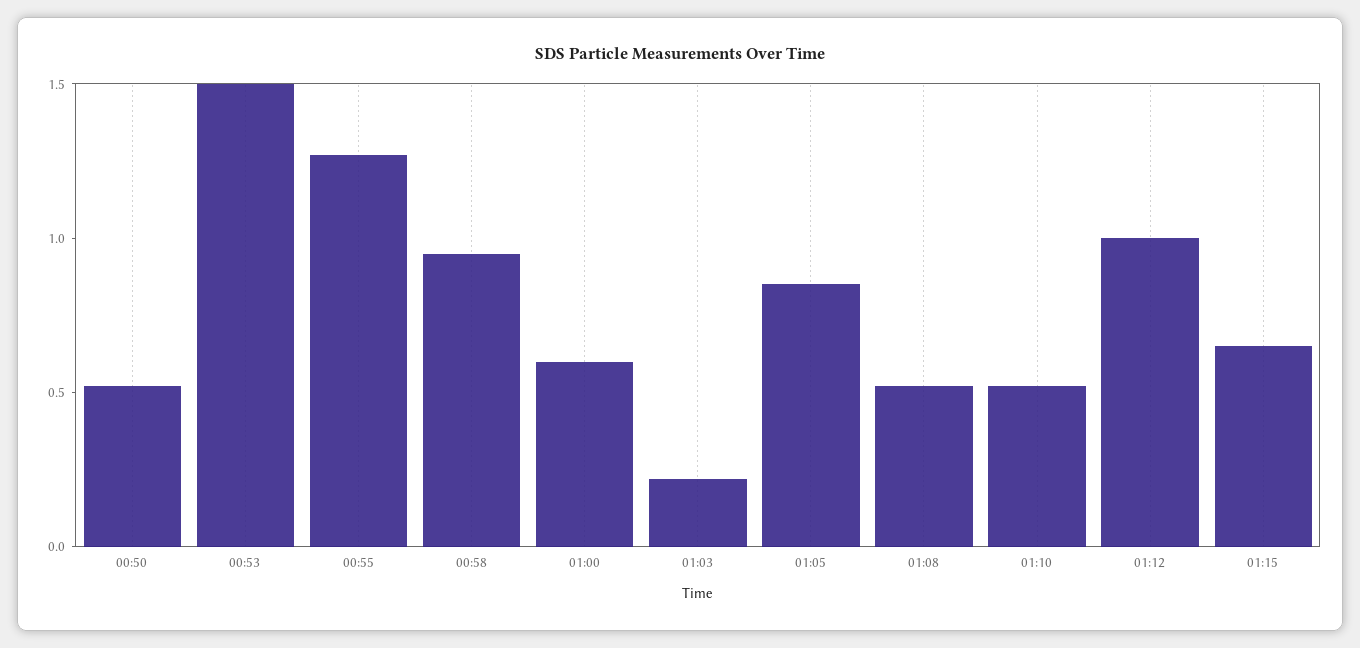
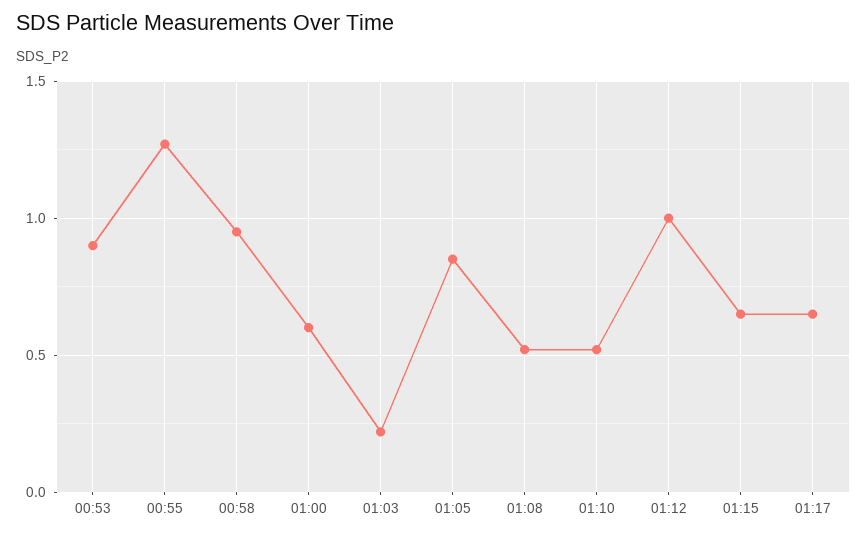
00:50: 0.5 -> none
00:53: 1.5 -> 0.9
01:17: none -> 0.65

